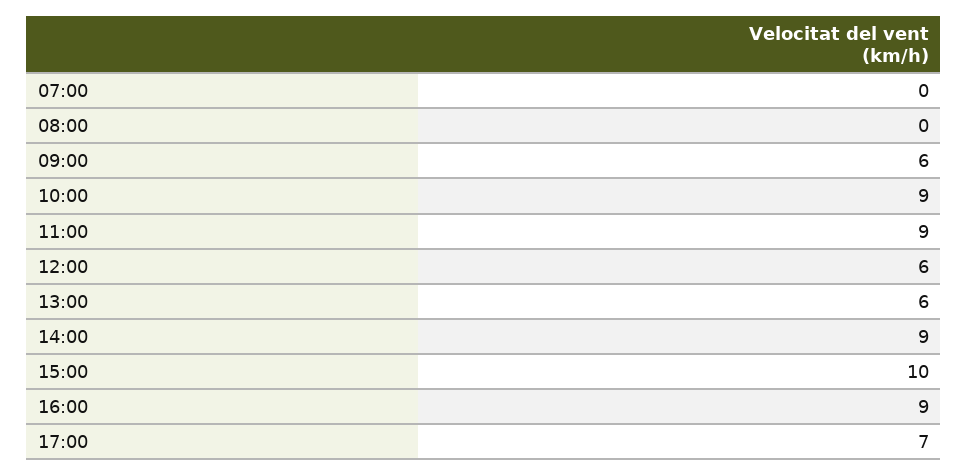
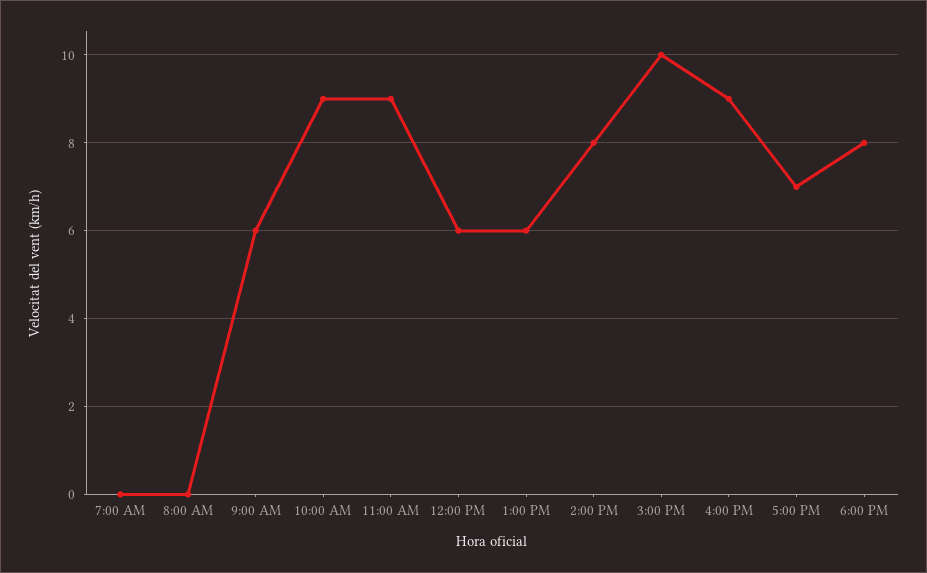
14:00: 9 -> 8
6:00 PM: none -> 8

